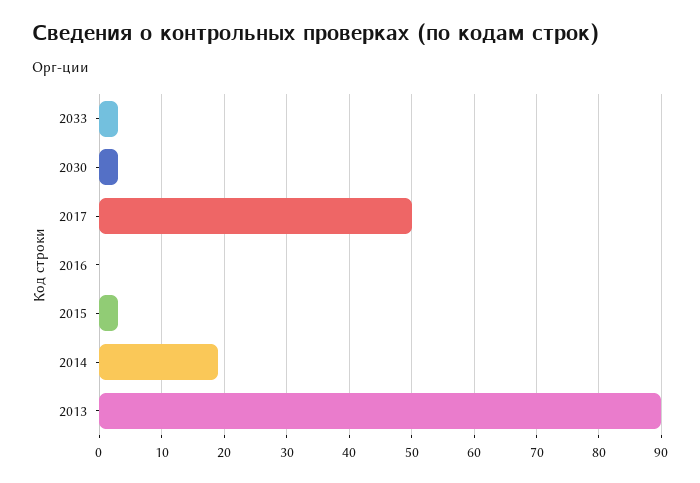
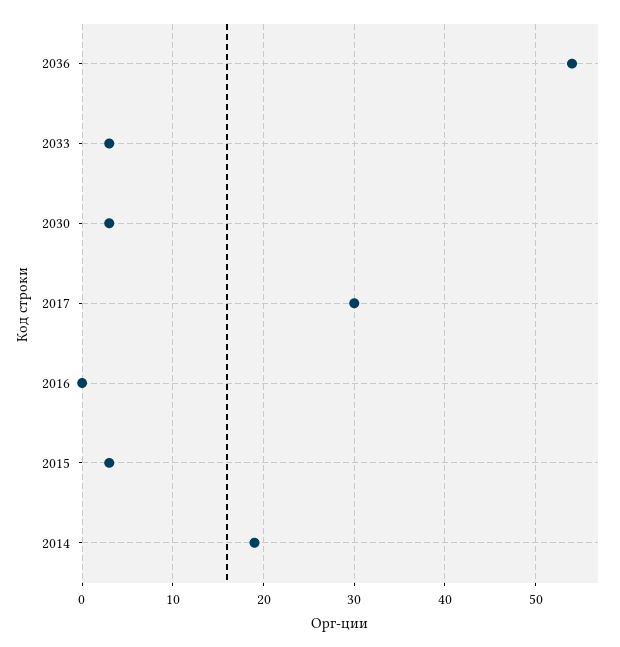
2017: 50 -> 30
2013: 90 -> none
2036: none -> 54

